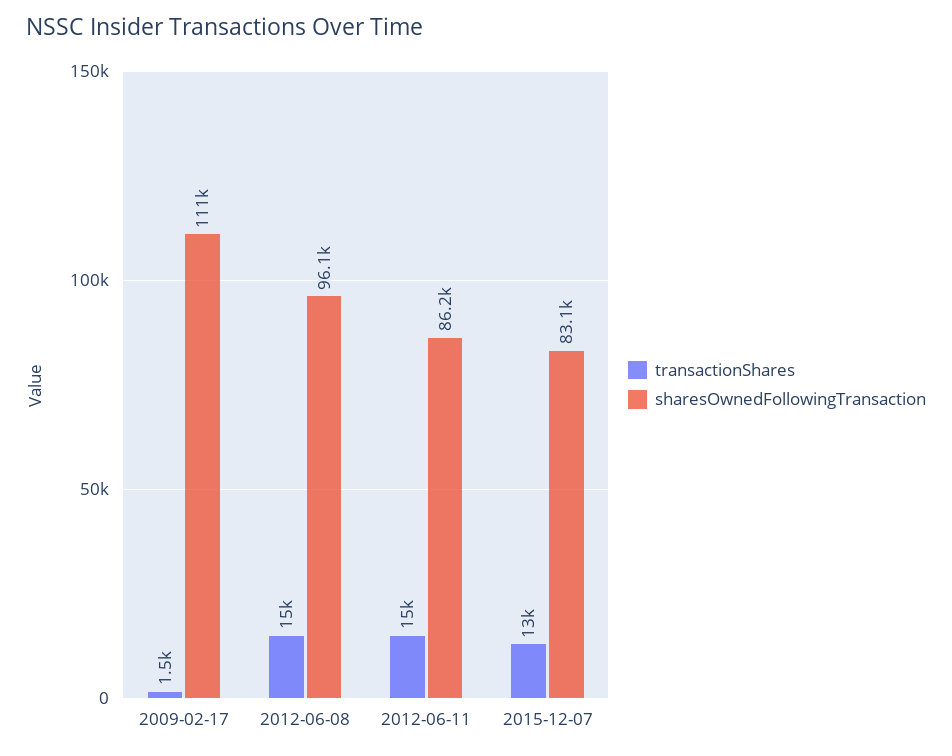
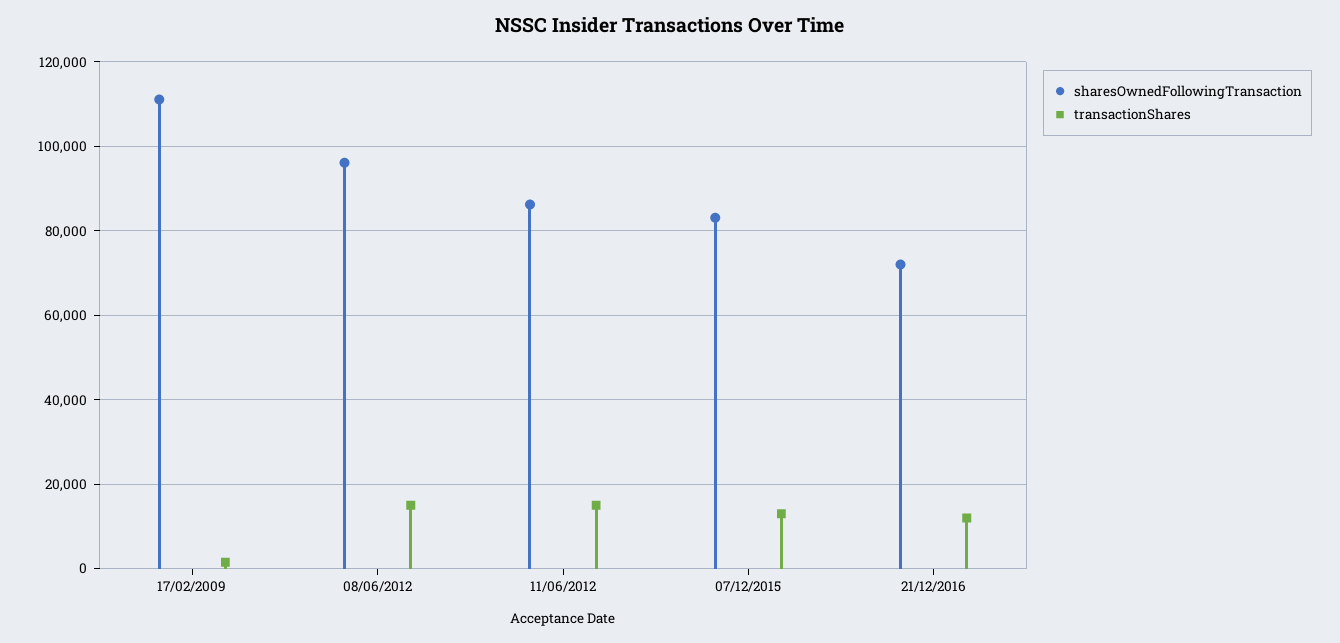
sharesOwnedFollowingTransaction, 21/12/2016: none -> 72000
transactionShares, 21/12/2016: none -> 12000

